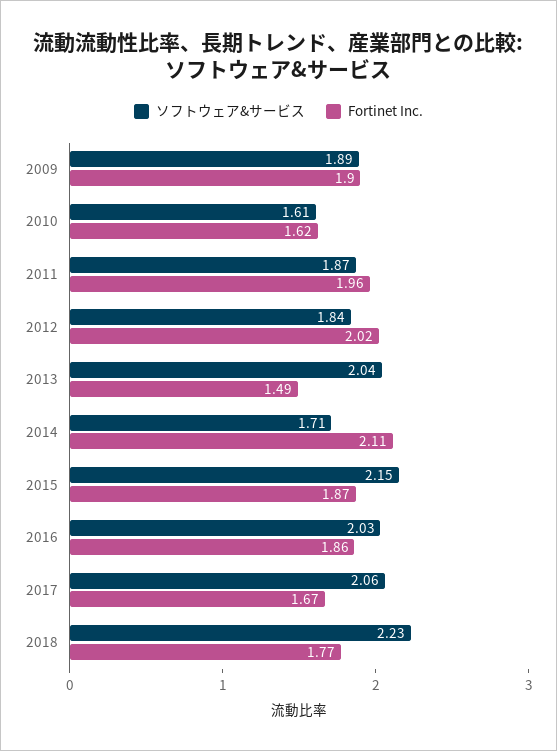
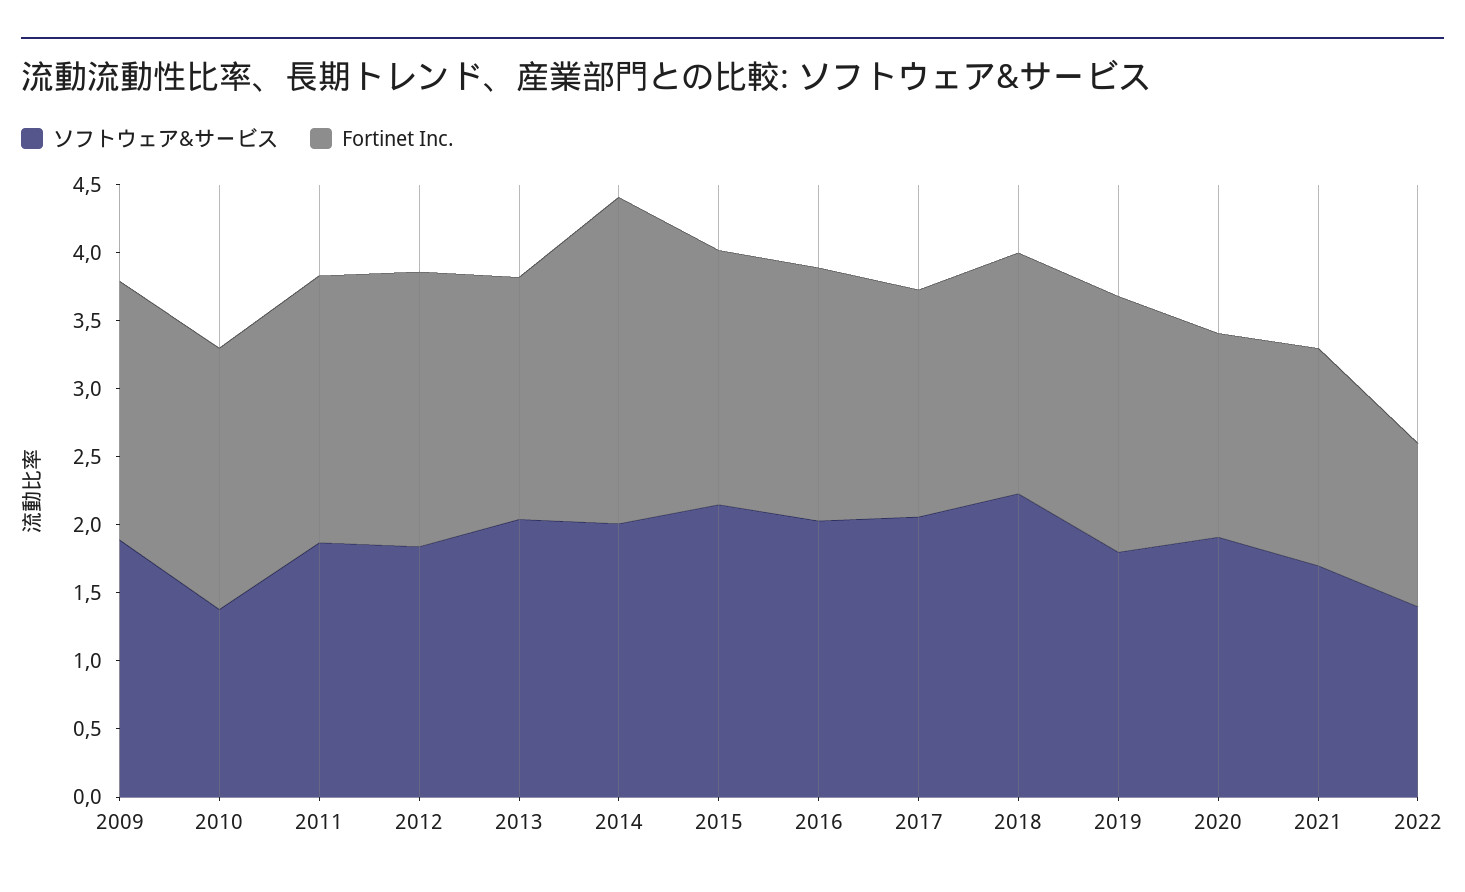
ソフトウェア&サービス, 2010: 1.61 -> 1.4
Fortinet Inc., 2010: 1.62 -> 1.9
Fortinet Inc., 2013: 1.49 -> 1.8
ソフトウェア&サービス, 2014: 1.71 -> 2
Fortinet Inc., 2014: 2.11 -> 2.4
ソフトウェア&サービス, 2019: none -> 1.8
Fortinet Inc., 2019: none -> 1.9
ソフトウェア&サービス, 2020: none -> 1.9
Fortinet Inc., 2020: none -> 1.5
ソフトウェア&サービス, 2021: none -> 1.7
Fortinet Inc., 2021: none -> 1.6
ソフトウェア&サービス, 2022: none -> 1.4
Fortinet Inc., 2022: none -> 1.2

